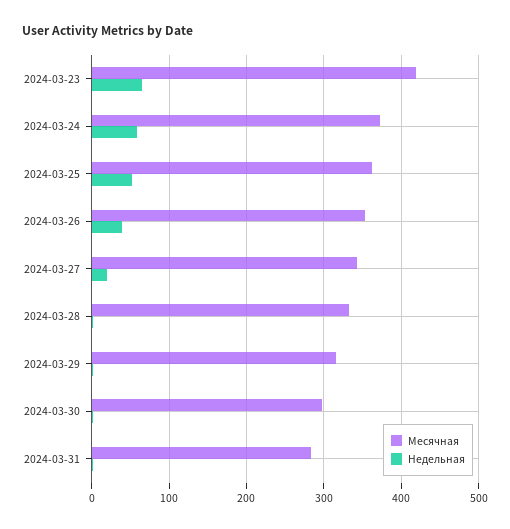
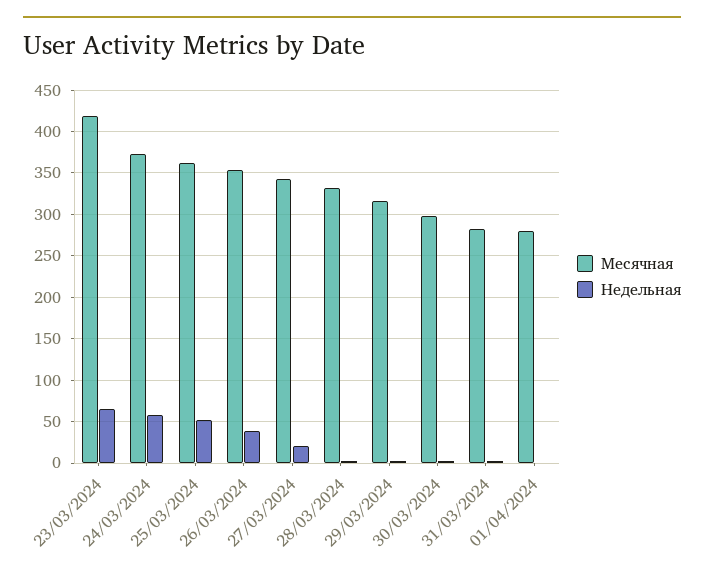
Месячная, 01/04/2024: none -> 280
Недельная, 01/04/2024: none -> 0

